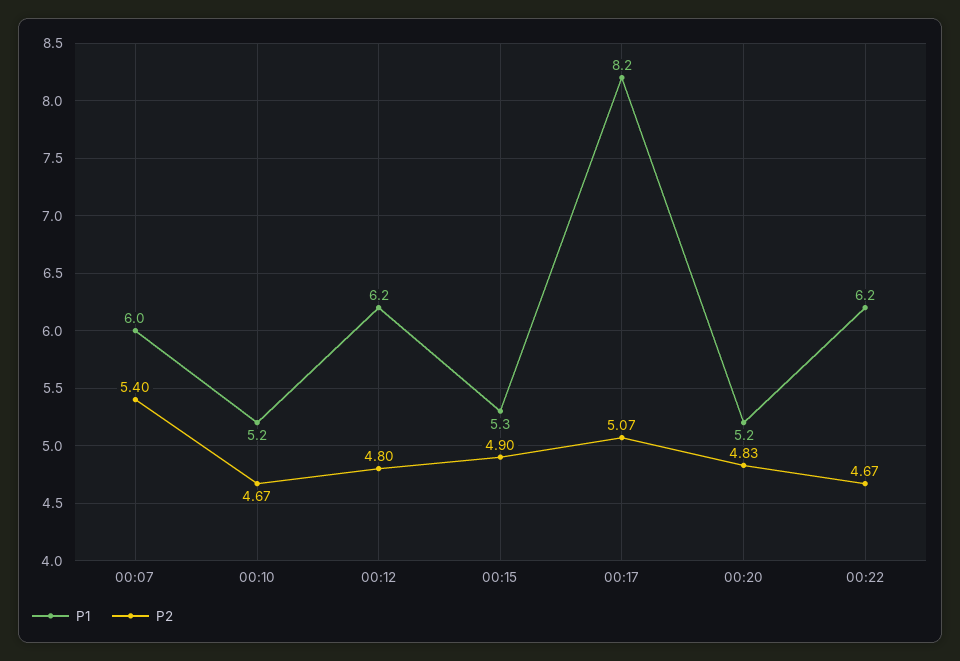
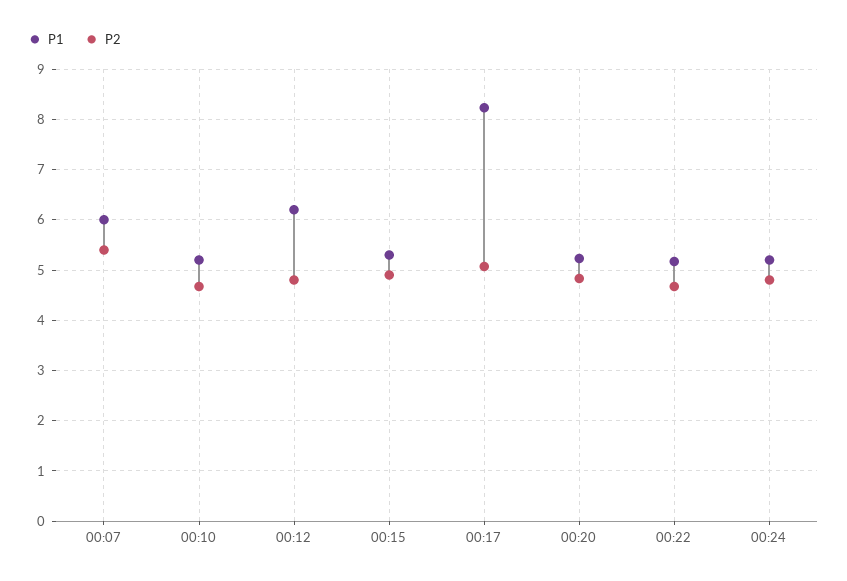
P1, 00:22: 6.2 -> 5.2
P1, 00:24: none -> 5.2
P2, 00:24: none -> 4.8

